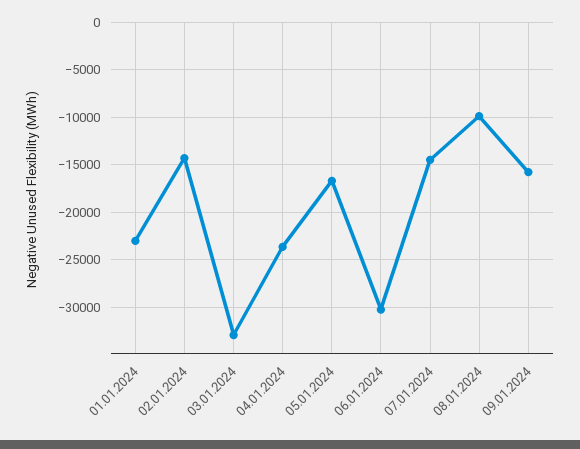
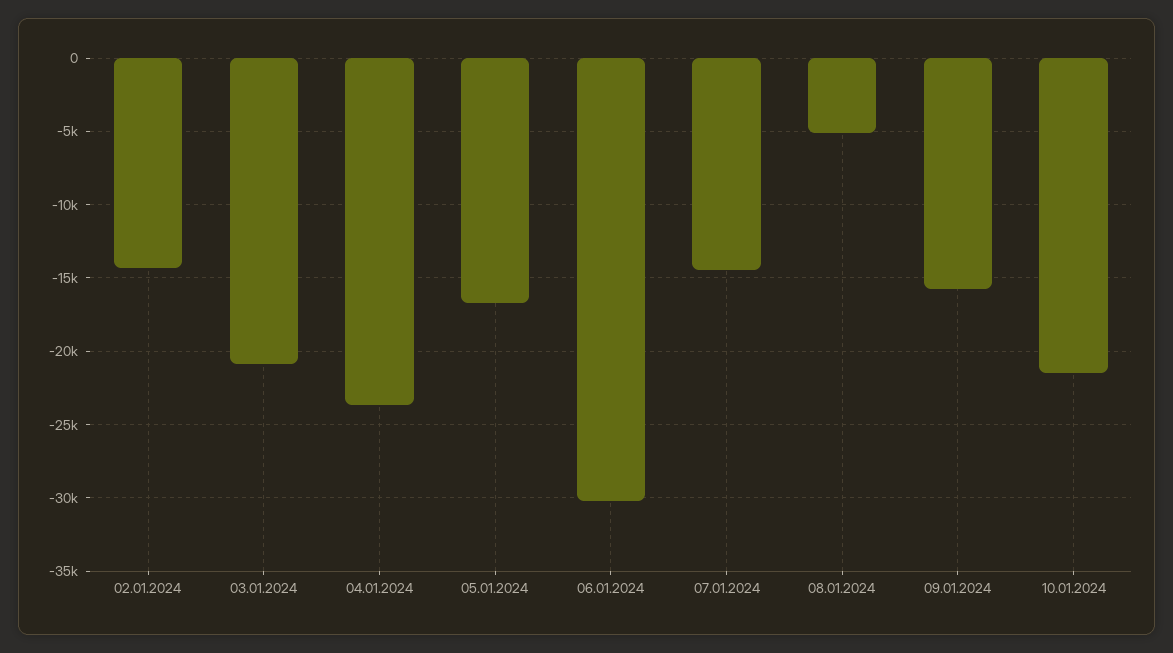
01.01.2024: -23000 -> none
03.01.2024: -33000 -> -21000
08.01.2024: -10000 -> -5000
10.01.2024: none -> -21500

